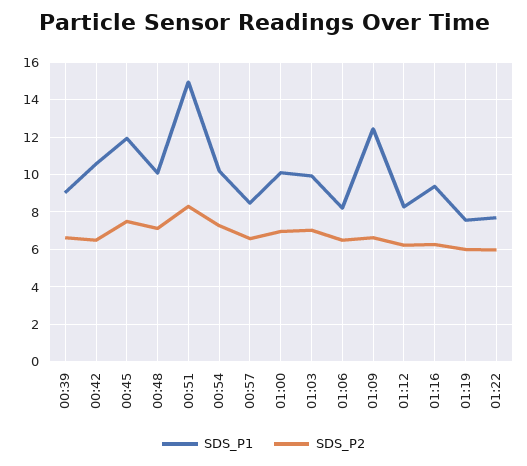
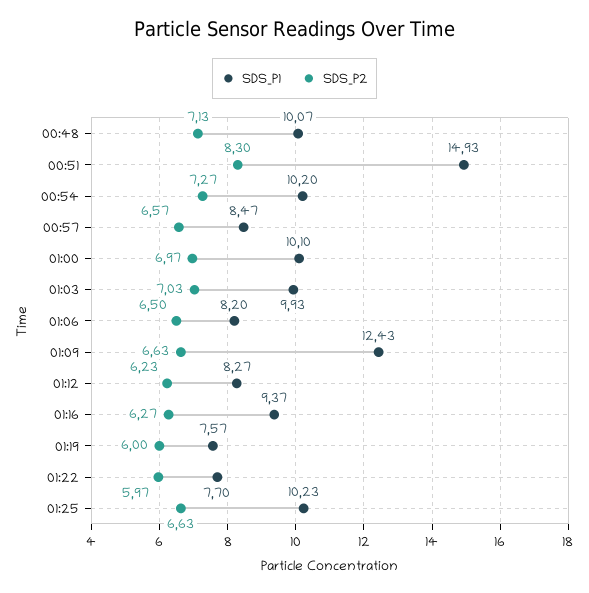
SDS_P1, 00:39: 9 -> none
SDS_P2, 00:39: 6.5 -> none
SDS_P1, 00:42: 10.5 -> none
SDS_P2, 00:42: 6.5 -> none
SDS_P1, 00:45: 12 -> none
SDS_P2, 00:45: 7.5 -> none
SDS_P1, 01:25: none -> 10.23
SDS_P2, 01:25: none -> 6.63

